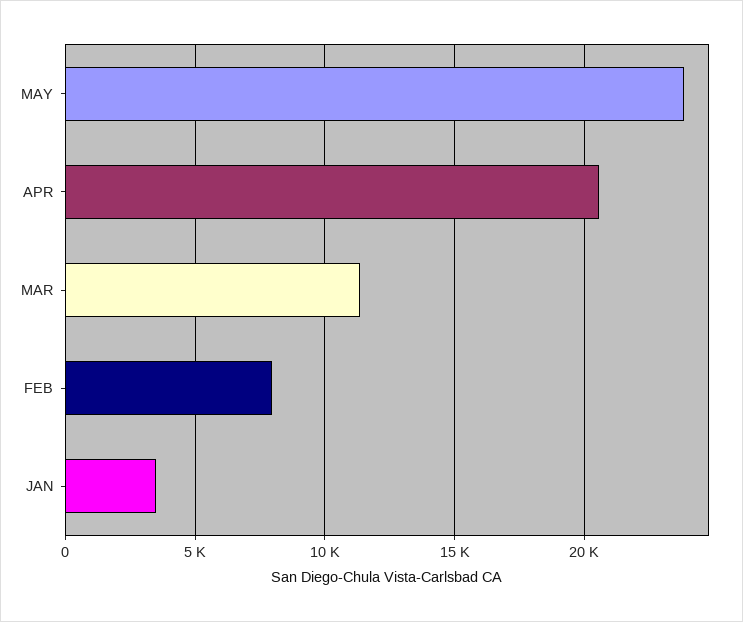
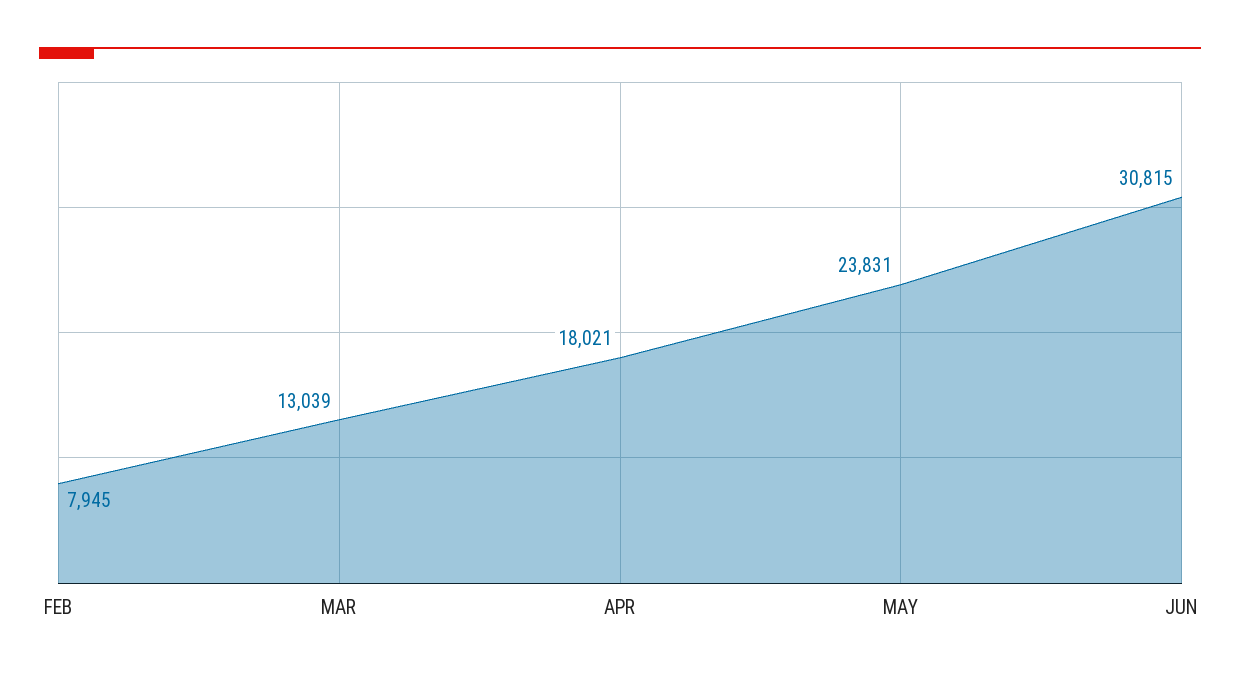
APR: 20500 -> 18021
MAR: 11500 -> 13039
JAN: 3500 -> none
JUN: none -> 30815

